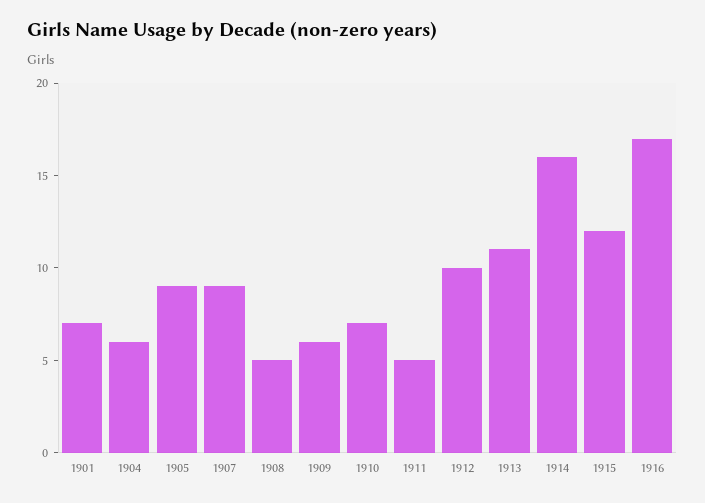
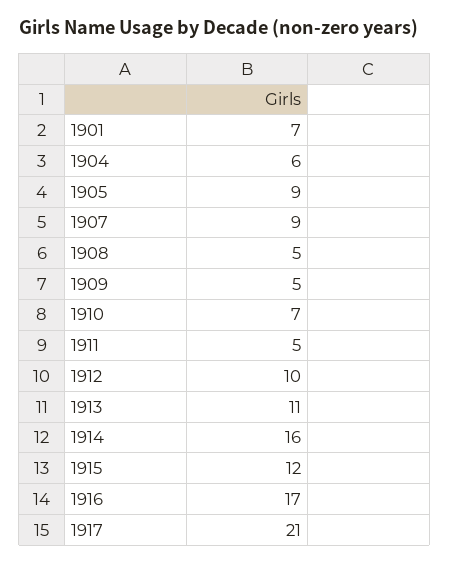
1909: 6 -> 5
1917: none -> 21

